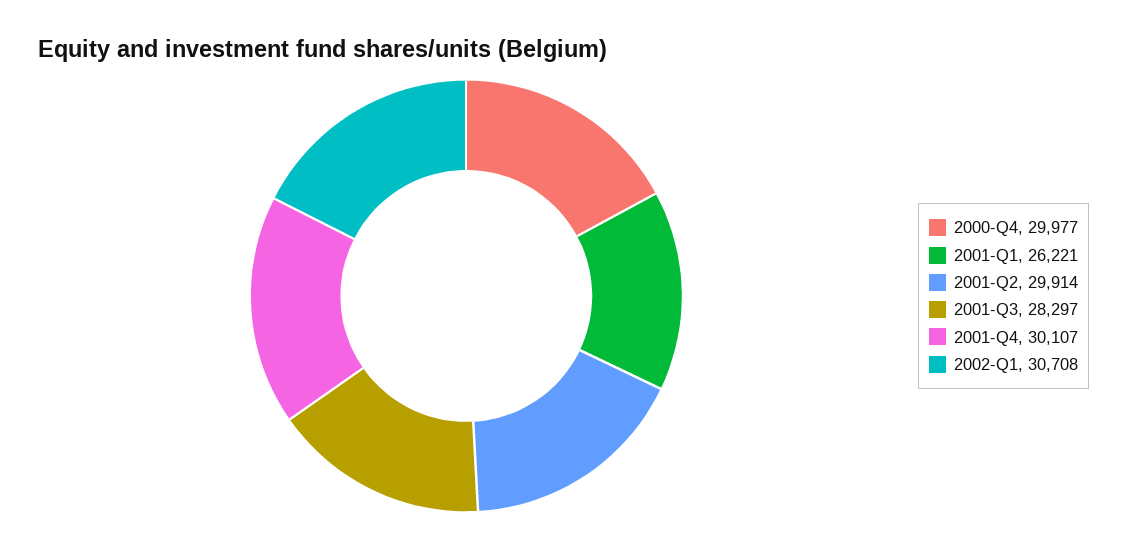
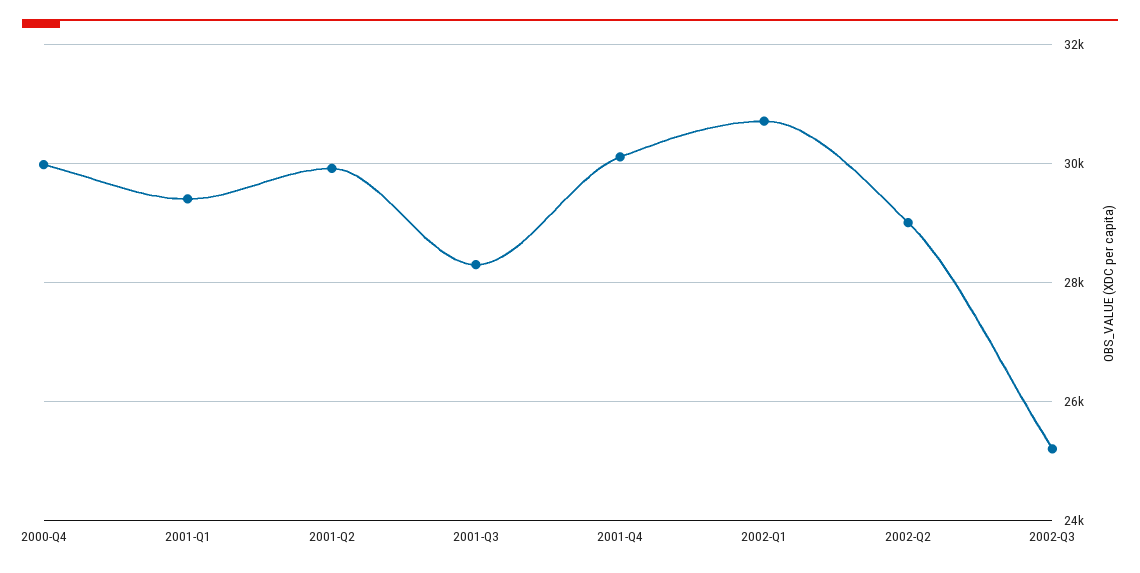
2001-Q1: 26221 -> 29400
2002-Q2: none -> 29000
2002-Q3: none -> 25200

